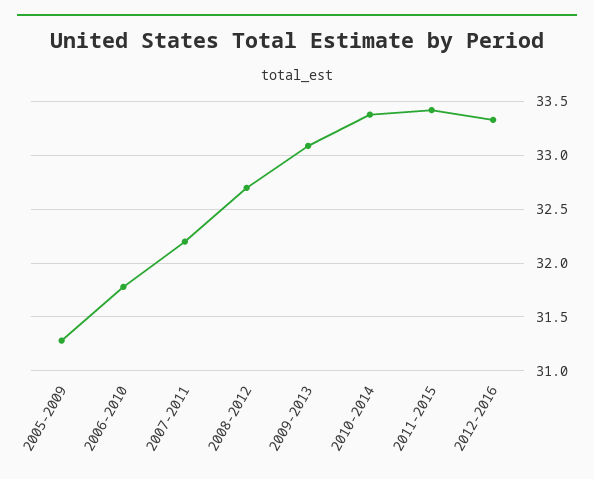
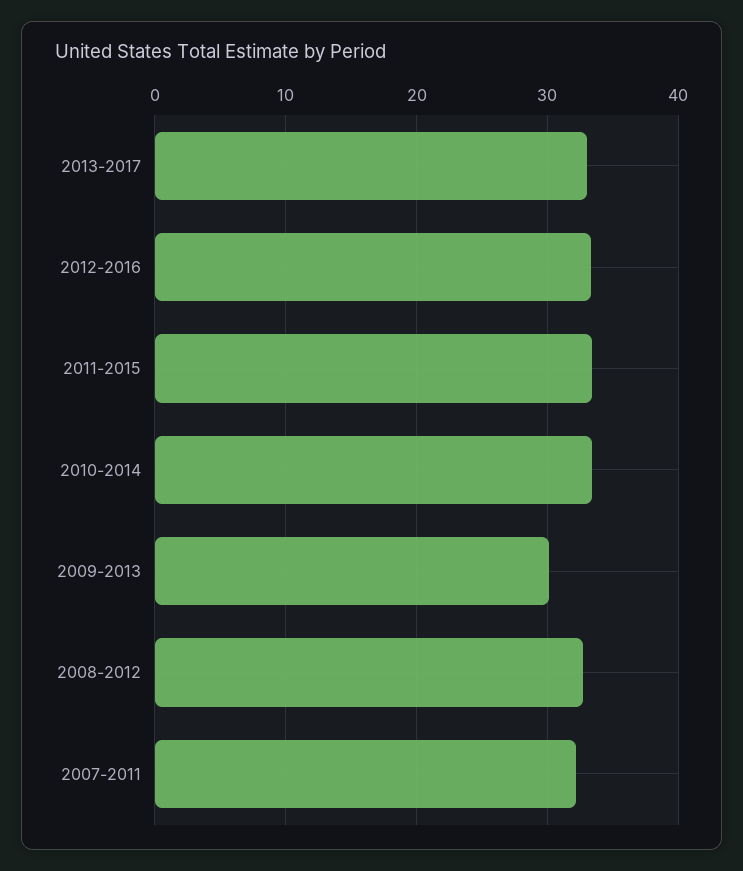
2005-2009: 31.3 -> none
2006-2010: 31.8 -> none
2009-2013: 33.1 -> 30
2013-2017: none -> 33

